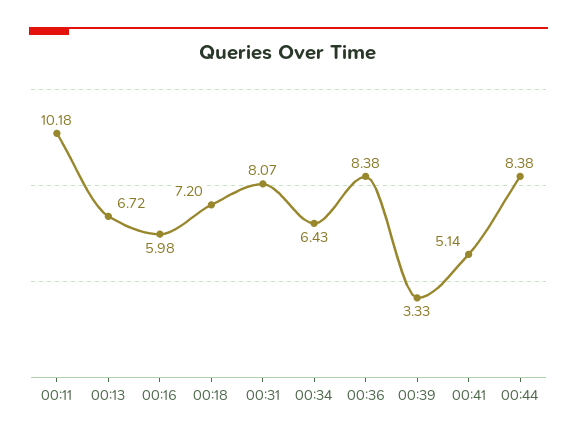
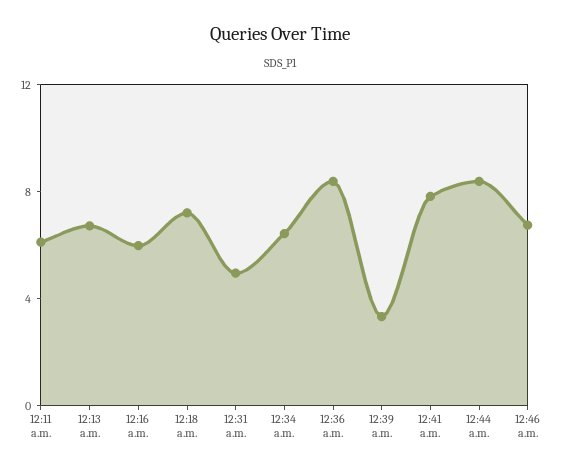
00:11: 10.18 -> 6
00:31: 8.07 -> 5
00:41: 5.14 -> 8
12:46 a.m.: none -> 7

